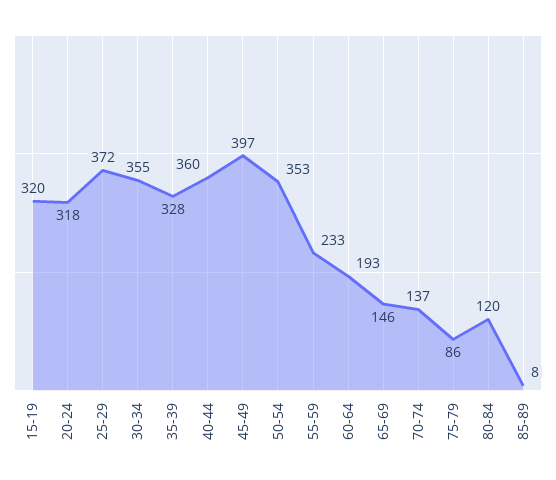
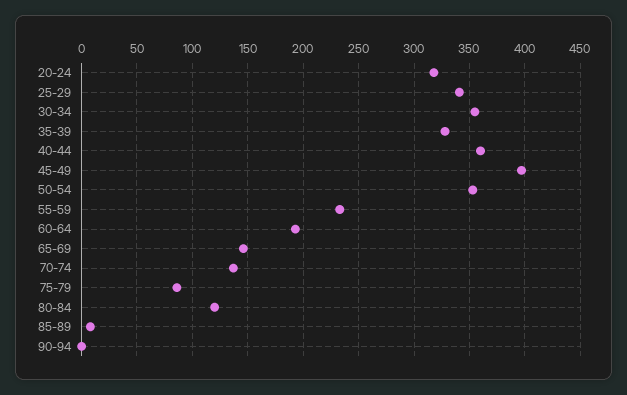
15-19: 320 -> none
25-29: 372 -> 340
90-94: none -> 0

